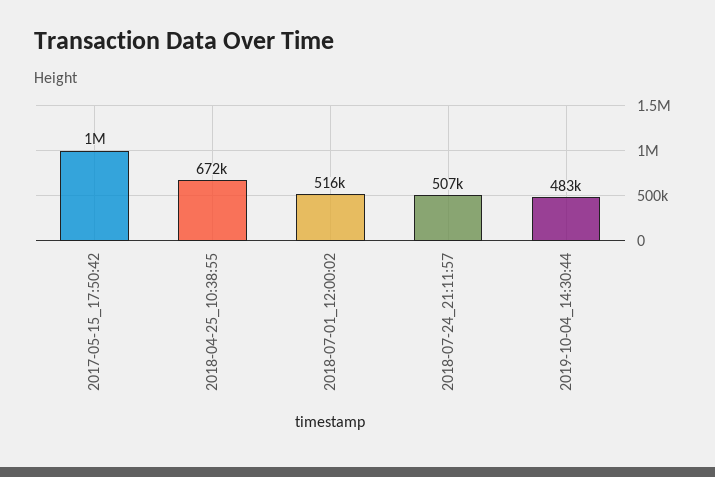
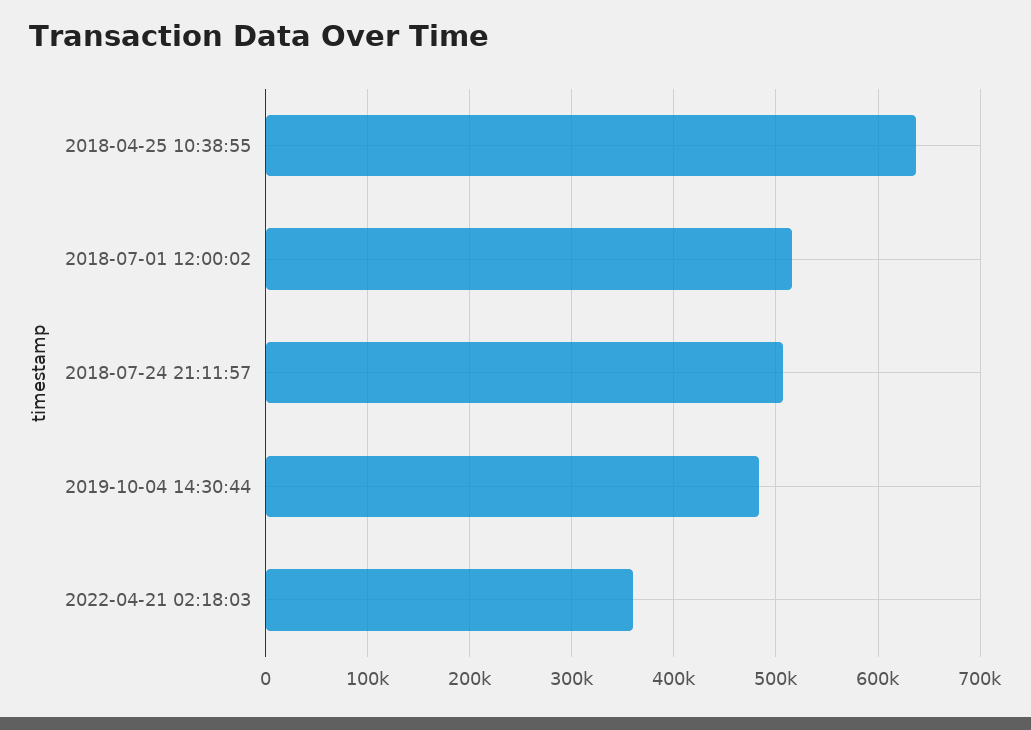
2017-05-15_17:50:42: 1000000 -> none
2018-04-25_10:38:55: 672000 -> 640000
2022-04-21 02:18:03: none -> 360000

